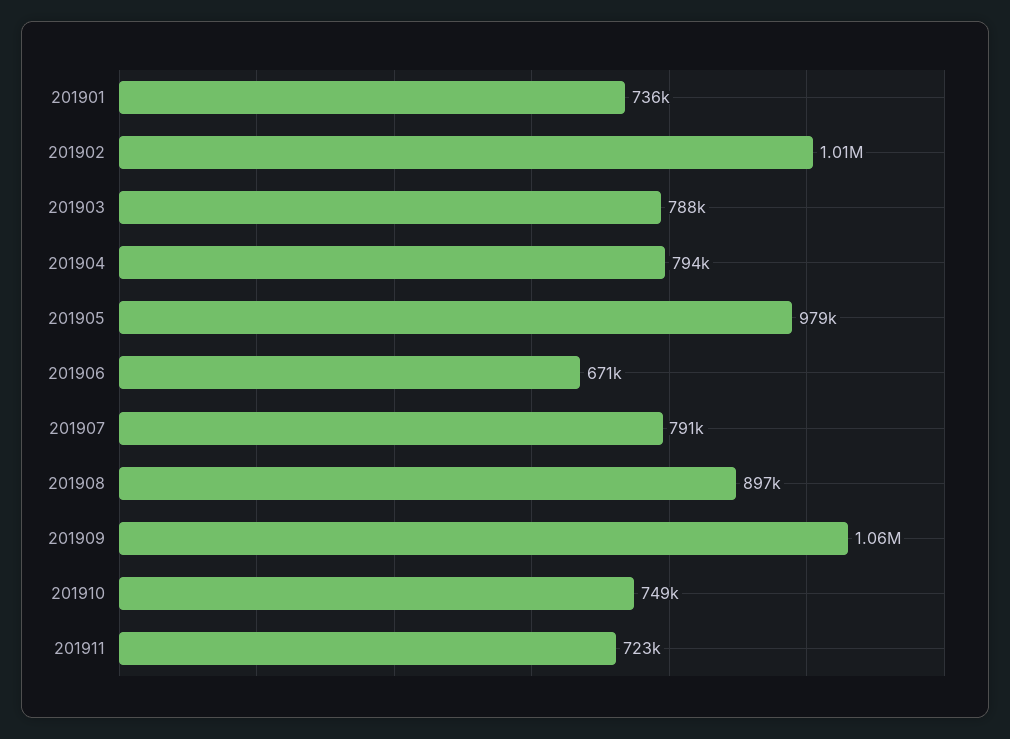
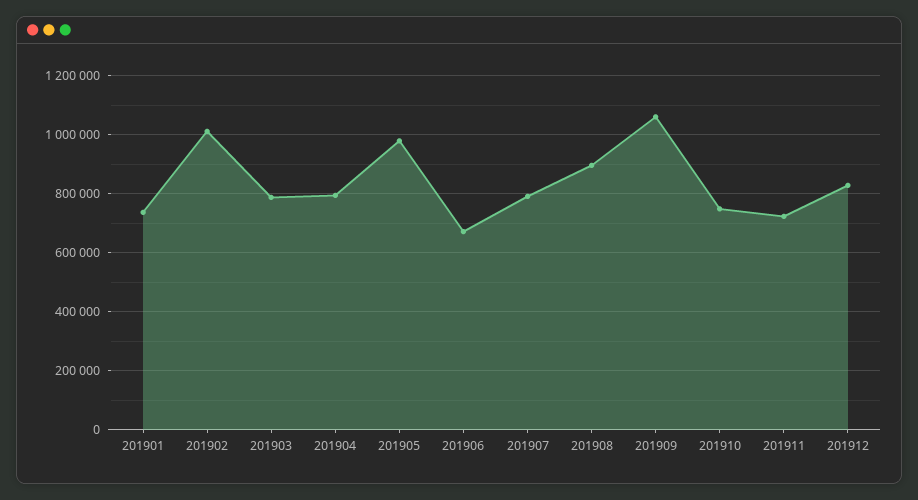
201912: none -> 825000

